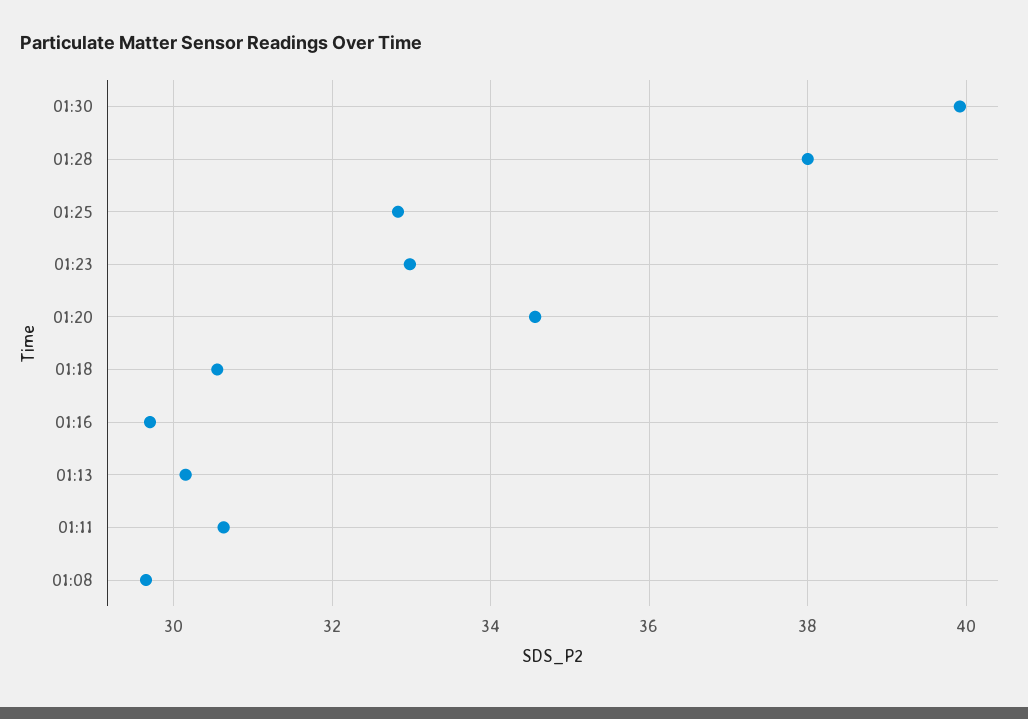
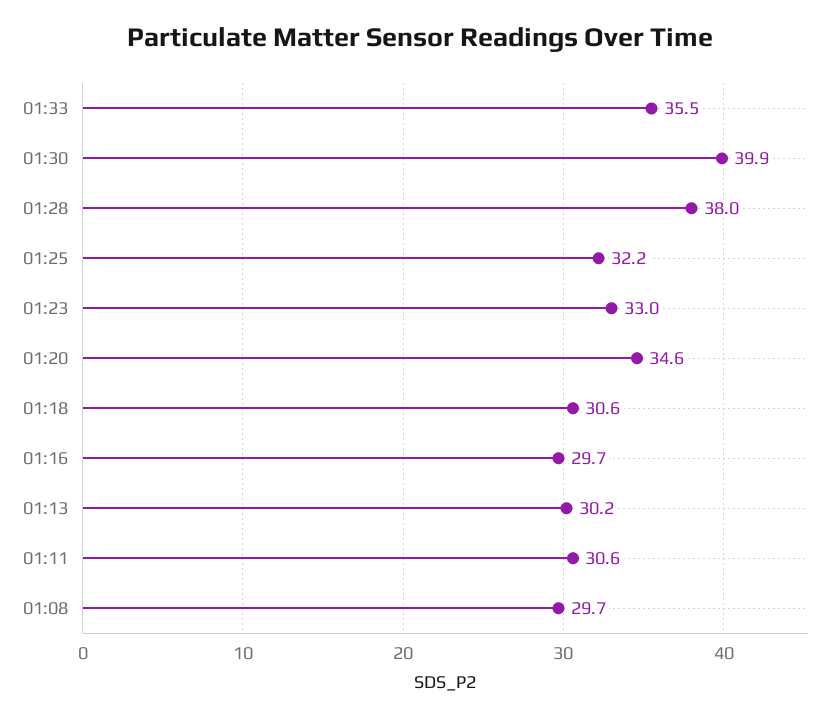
01:25: 32.8 -> 32.2
01:33: none -> 35.5

